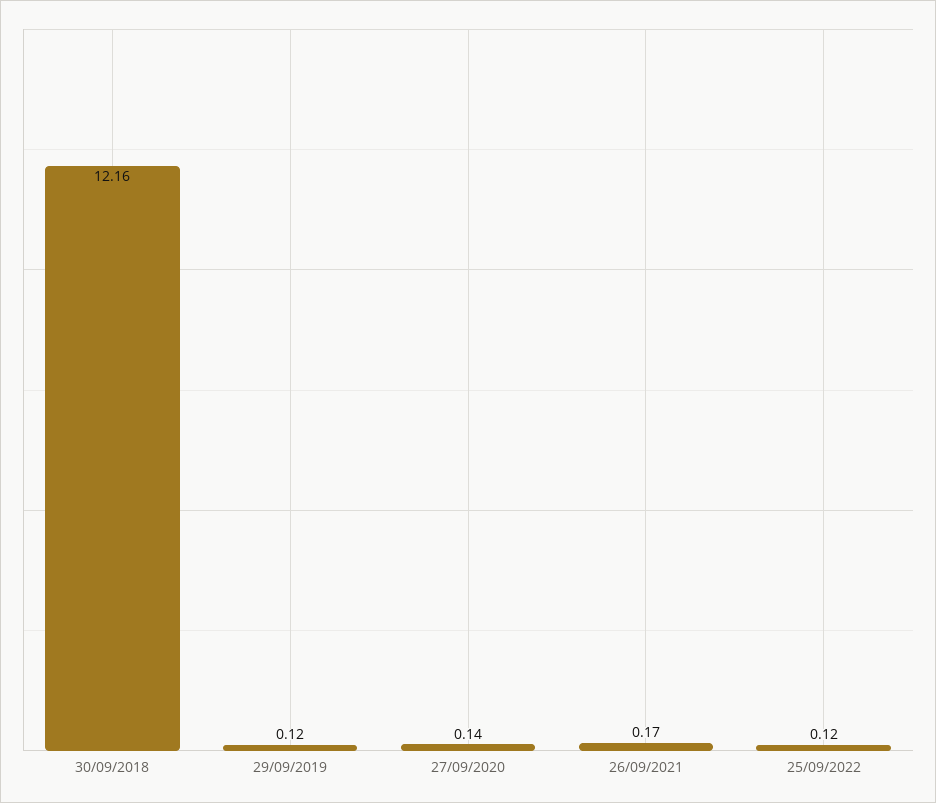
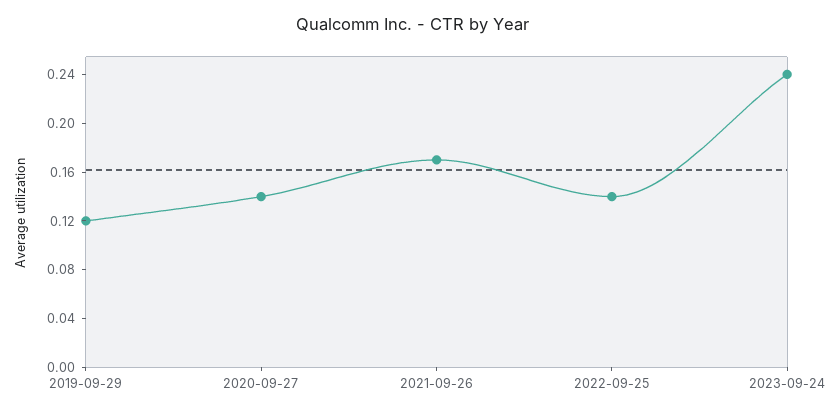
30/09/2018: 12.16 -> none
25/09/2022: 0.12 -> 0.14
2023-09-24: none -> 0.24

